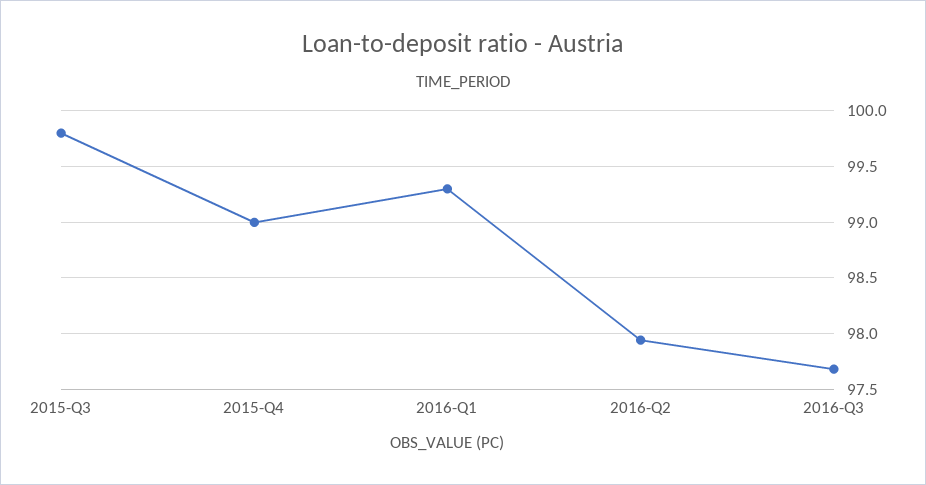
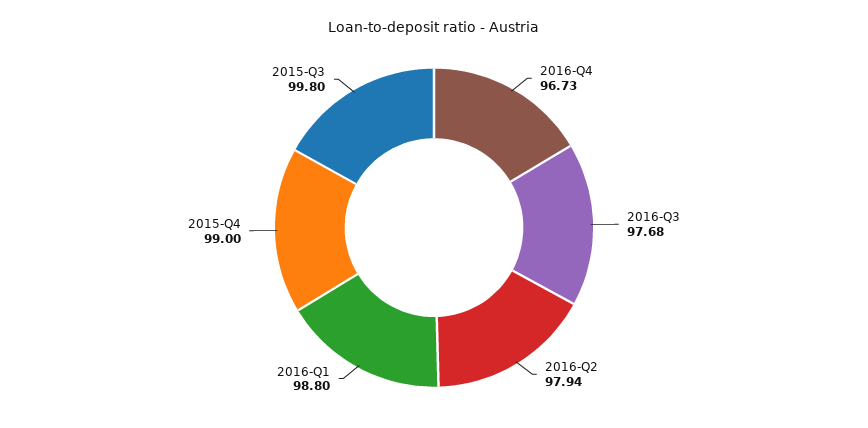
2016-Q1: 99.3 -> 98.8
2016-Q4: none -> 96.73

